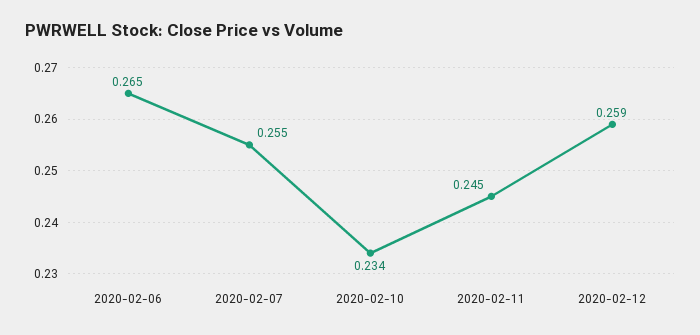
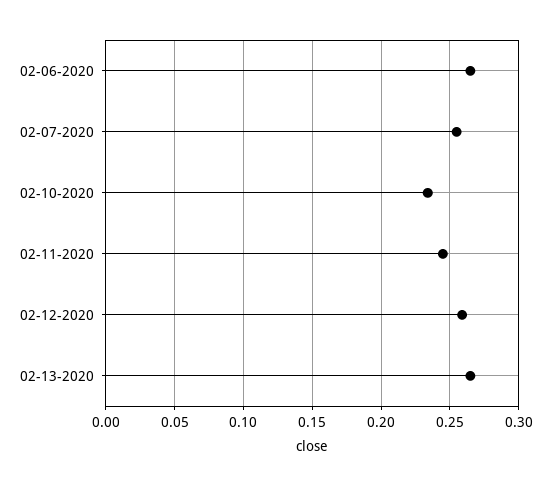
02-13-2020: none -> 0.265

